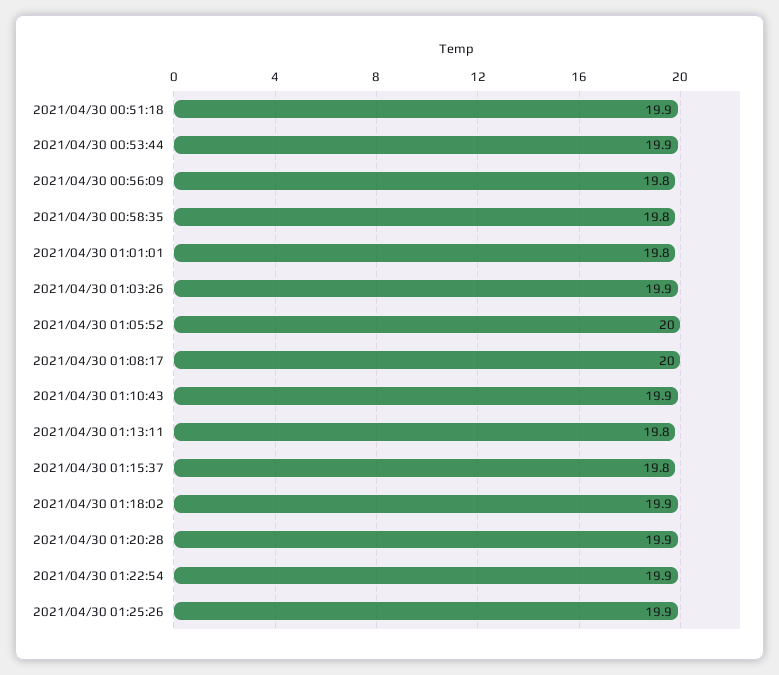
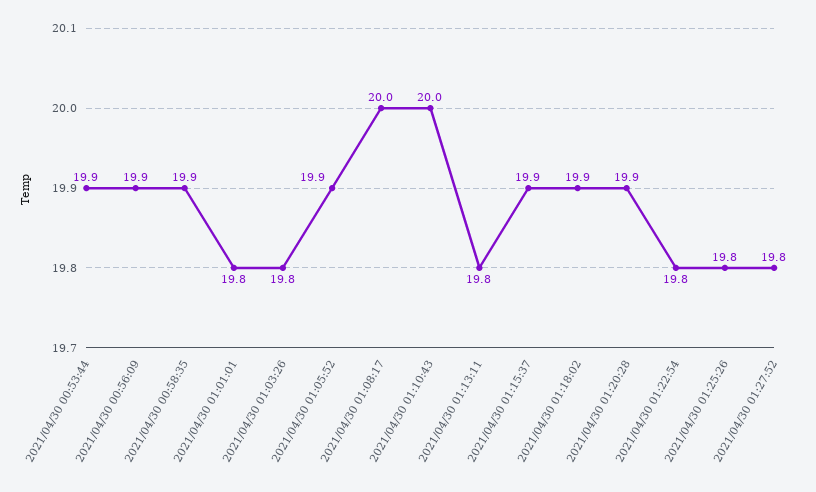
2021/04/30 00:51:18: 19.9 -> none
2021/04/30 00:56:09: 19.8 -> 19.9
2021/04/30 00:58:35: 19.8 -> 19.9
2021/04/30 01:03:26: 19.9 -> 19.8
2021/04/30 01:05:52: 20 -> 19.9
2021/04/30 01:10:43: 19.9 -> 20
2021/04/30 01:15:37: 19.8 -> 19.9
2021/04/30 01:22:54: 19.9 -> 19.8
2021/04/30 01:25:26: 19.9 -> 19.8
2021/04/30 01:27:52: none -> 19.8

